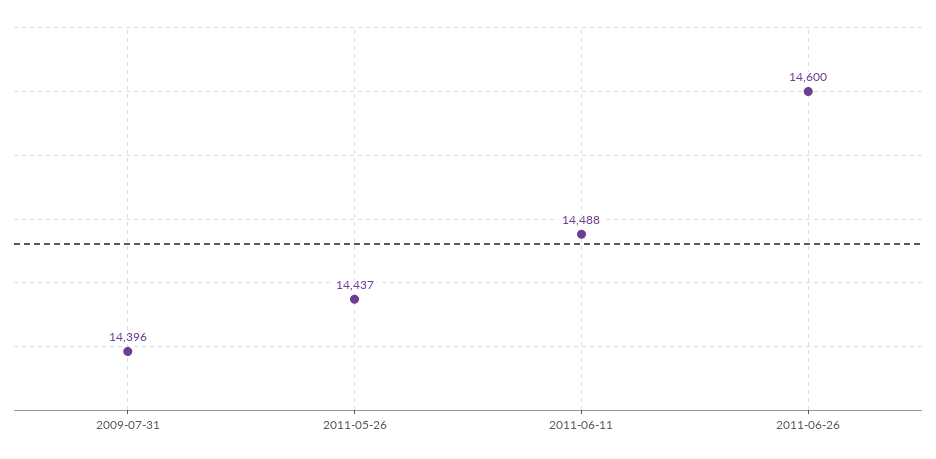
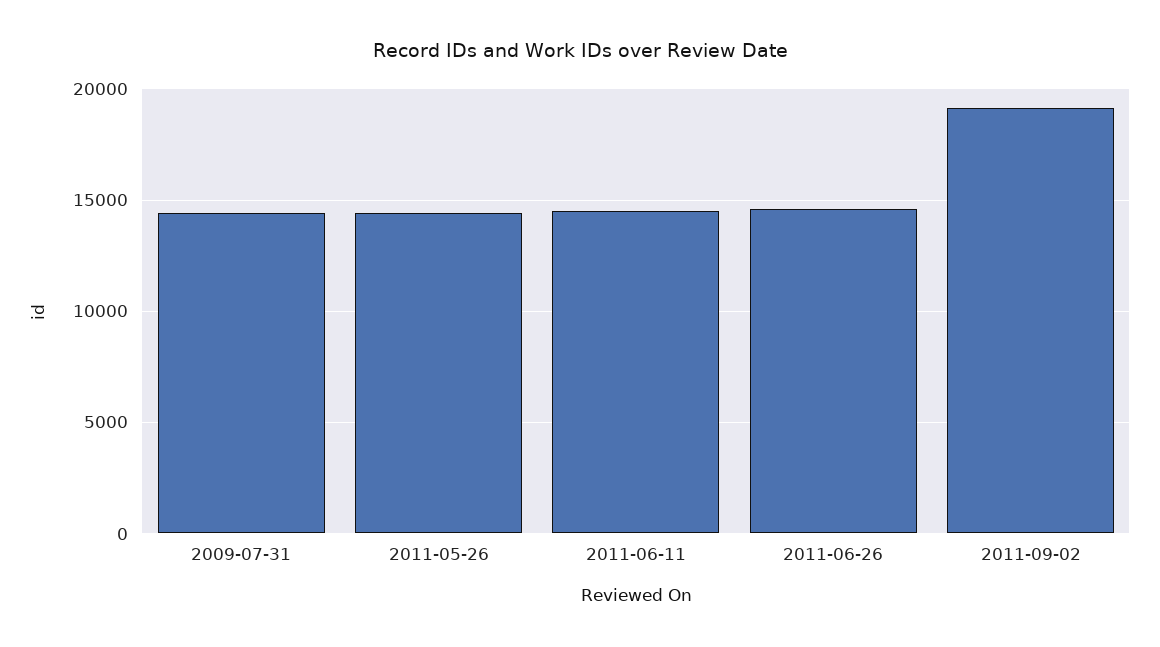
2011-09-02: none -> 19000

